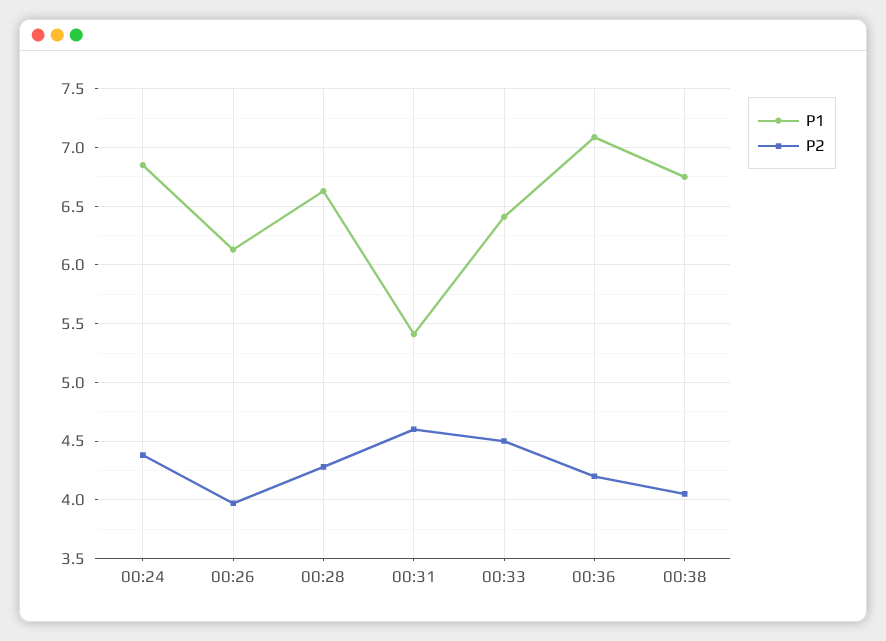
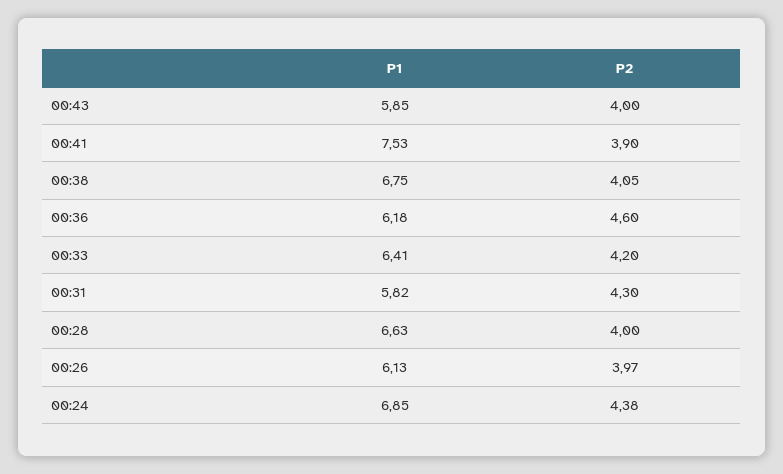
P2, 00:28: 4.3 -> 4
P1, 00:31: 5.4 -> 5.82
P2, 00:31: 4.6 -> 4.3
P2, 00:33: 4.5 -> 4.2
P1, 00:36: 7.1 -> 6.18
P2, 00:36: 4.2 -> 4.6
P1, 00:43: none -> 5.85
P2, 00:43: none -> 4
P1, 00:41: none -> 7.53
P2, 00:41: none -> 3.9

